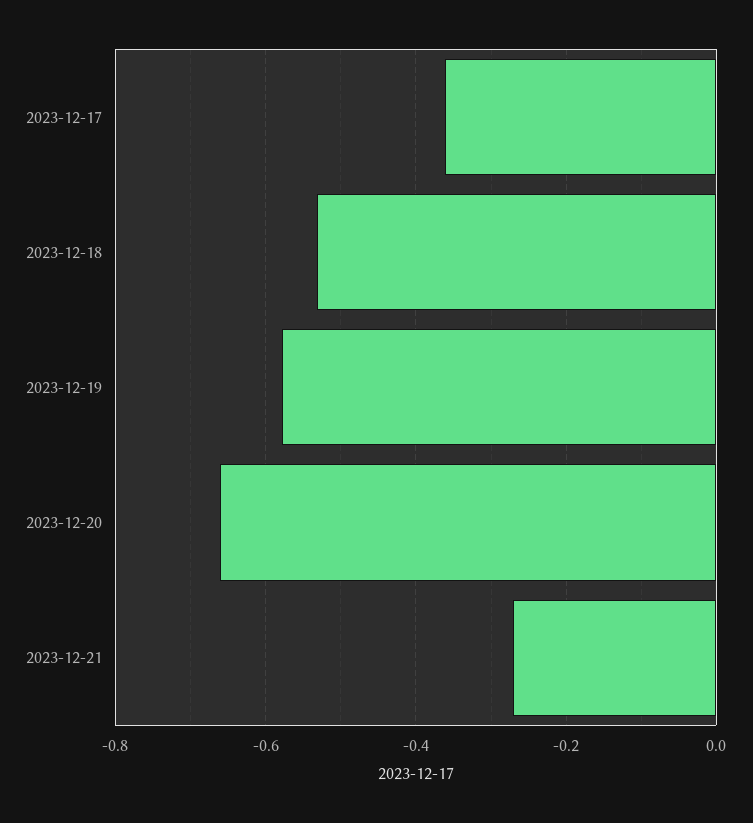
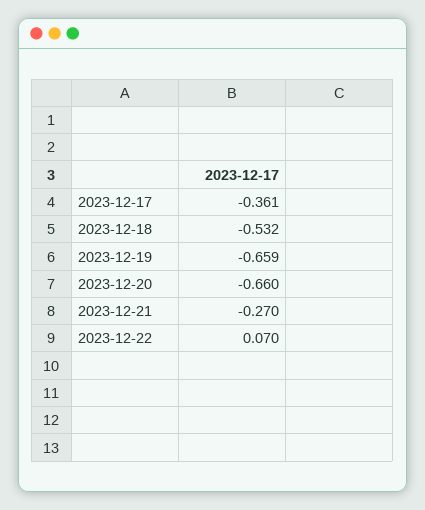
2023-12-19: -0.58 -> -0.659
2023-12-22: none -> 0.07

